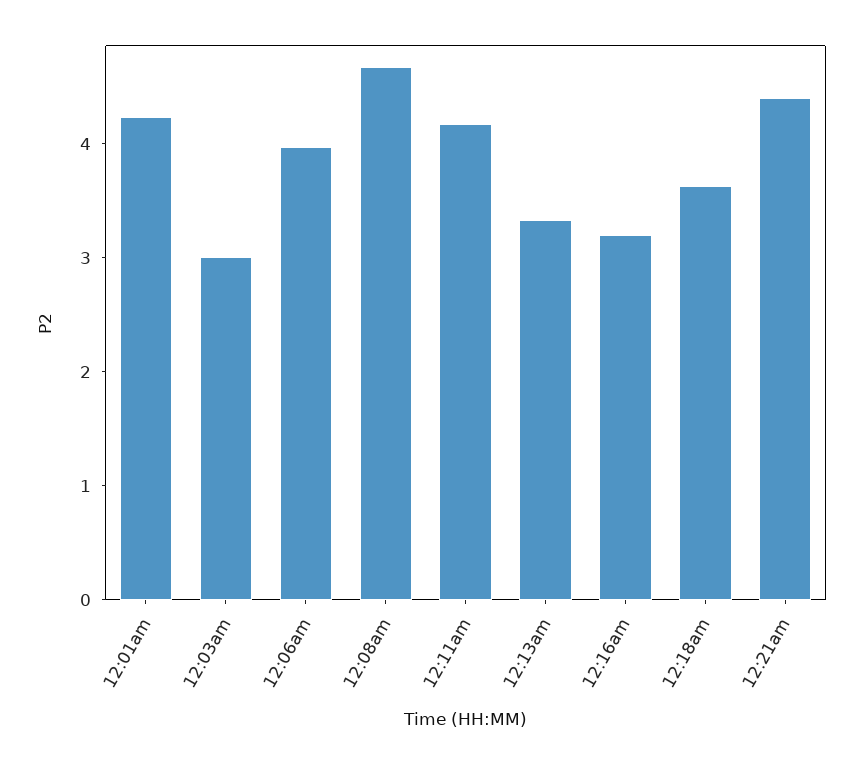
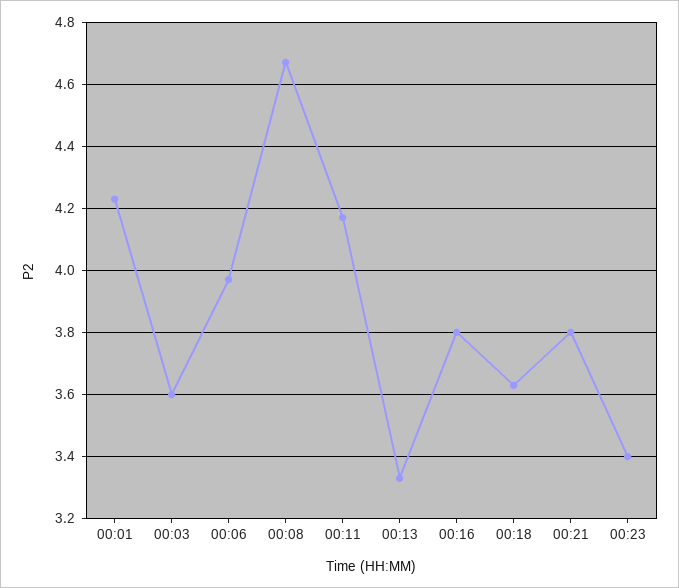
12:03am: 3 -> 3.6
12:16am: 3.2 -> 3.8
12:21am: 4.4 -> 3.8
00:23: none -> 3.4

